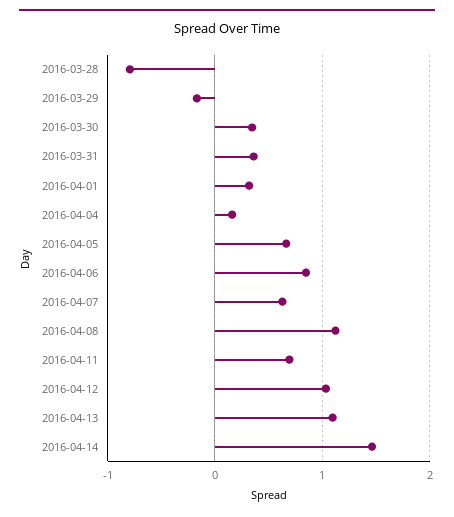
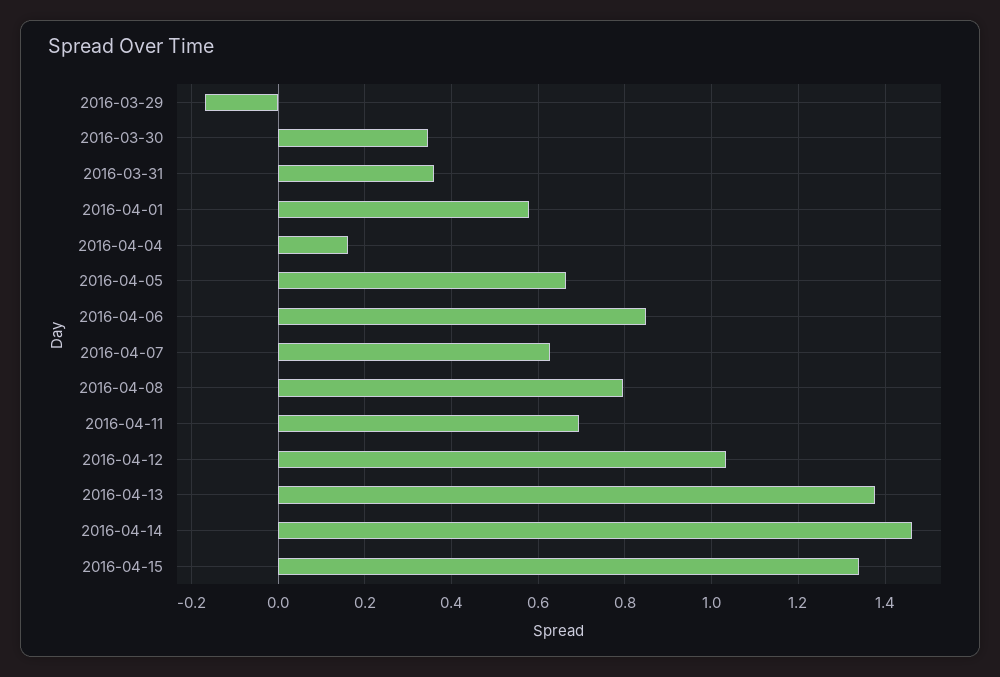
2016-03-28: -0.8 -> none
2016-04-01: 0.3 -> 0.58
2016-04-08: 1.1 -> 0.8
2016-04-13: 1.1 -> 1.38
2016-04-15: none -> 1.34

